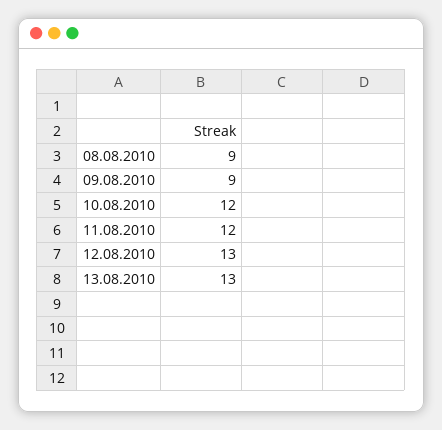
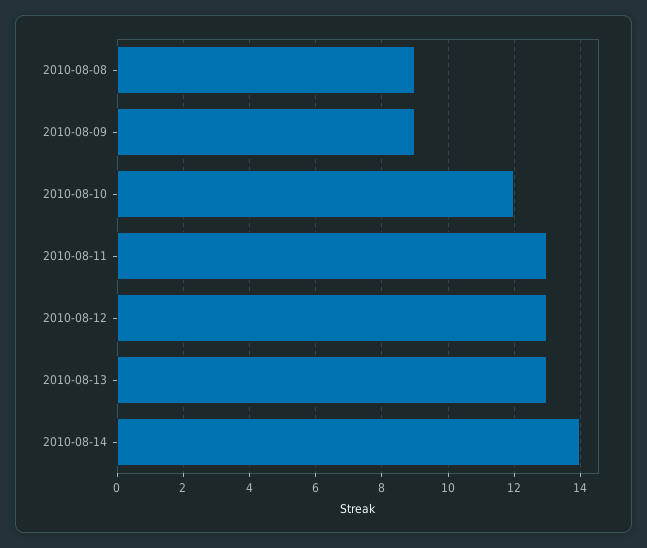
11.08.2010: 12 -> 13
2010-08-14: none -> 14

